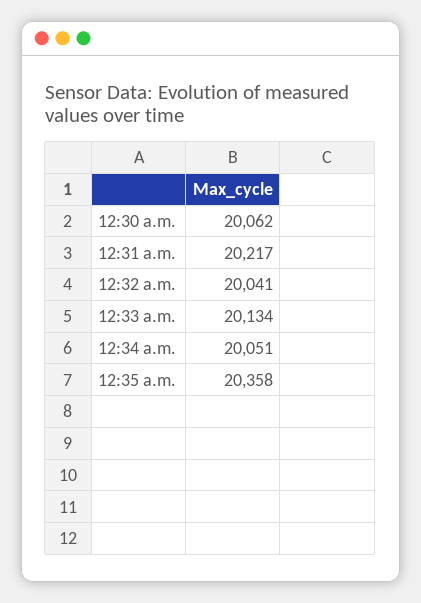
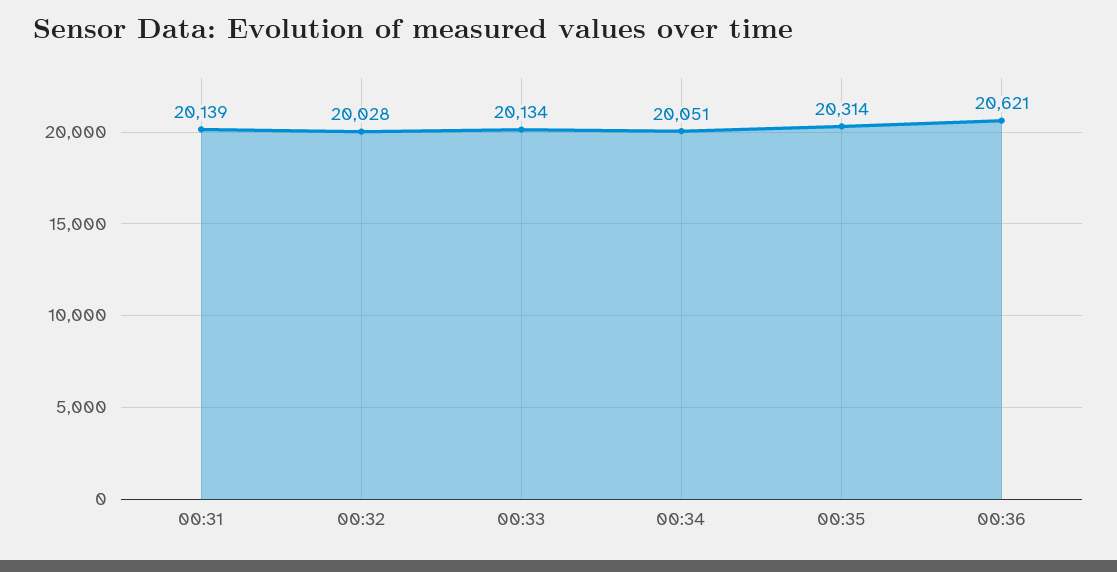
12:30 a.m.: 20062 -> none
12:31 a.m.: 20217 -> 20139
12:32 a.m.: 20041 -> 20028
12:35 a.m.: 20358 -> 20314
00:36: none -> 20621

